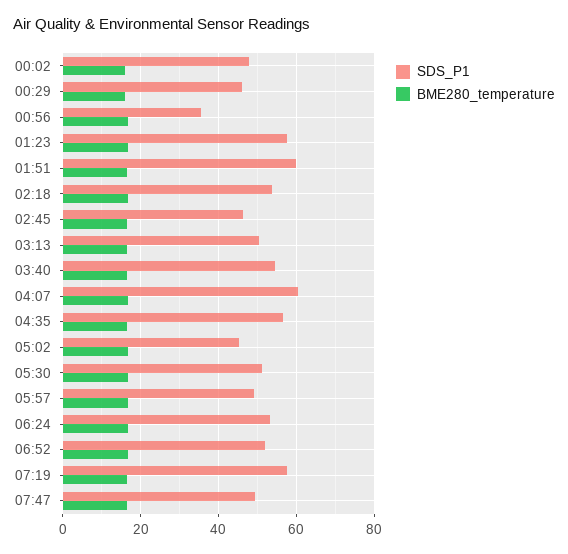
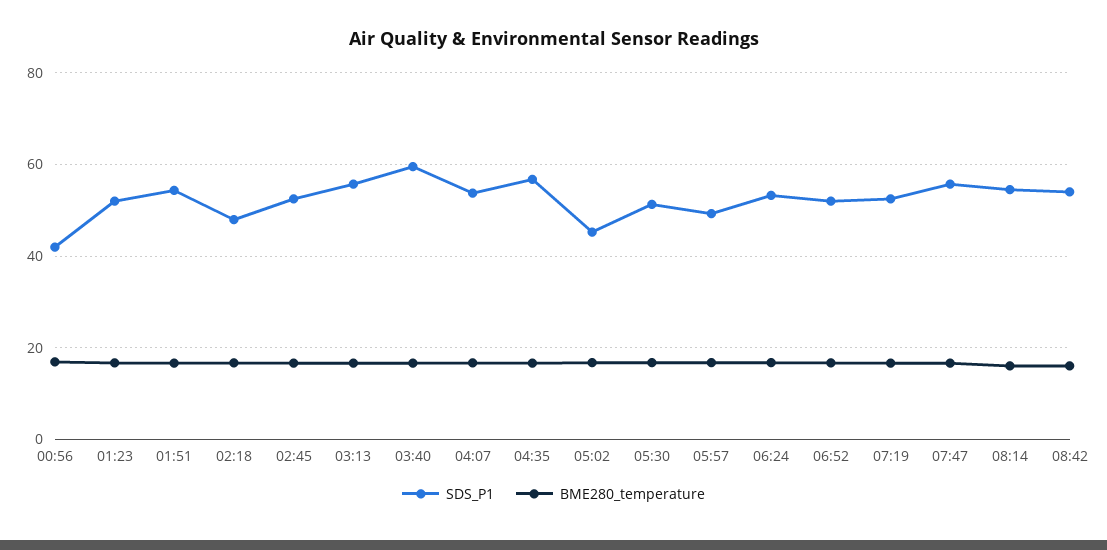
SDS_P1, 00:02: 48 -> none
BME280_temperature, 00:02: 16 -> none
SDS_P1, 00:29: 46 -> none
BME280_temperature, 00:29: 16 -> none
SDS_P1, 00:56: 36 -> 42
SDS_P1, 01:23: 58 -> 52
SDS_P1, 01:51: 60 -> 54
SDS_P1, 02:18: 54 -> 48
SDS_P1, 02:45: 46 -> 52
SDS_P1, 03:13: 50 -> 56
SDS_P1, 03:40: 54 -> 60
SDS_P1, 04:07: 60 -> 54
SDS_P1, 07:19: 58 -> 52
SDS_P1, 07:47: 50 -> 56
SDS_P1, 08:14: none -> 54
BME280_temperature, 08:14: none -> 16
SDS_P1, 08:42: none -> 54
BME280_temperature, 08:42: none -> 16

